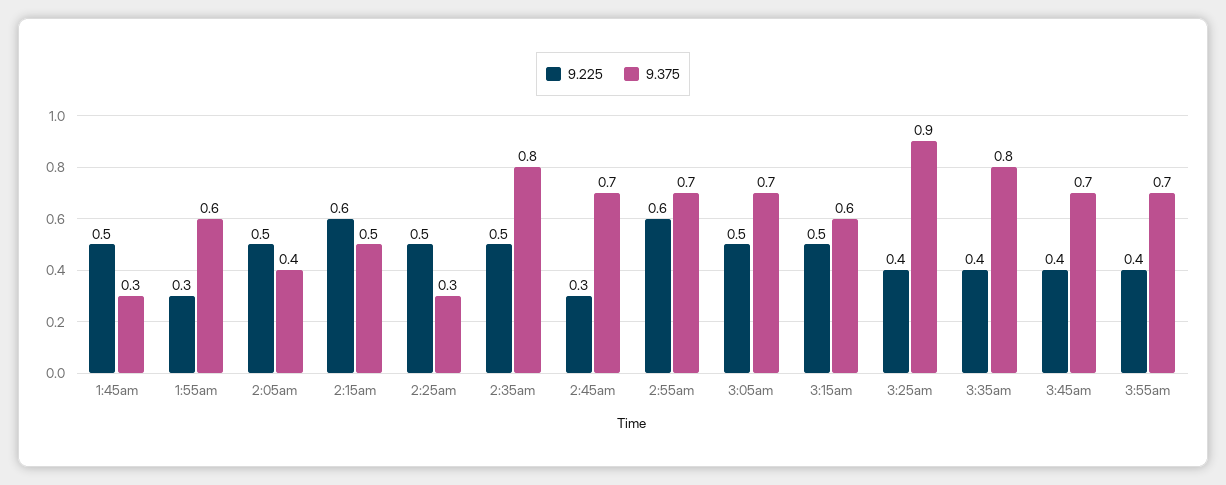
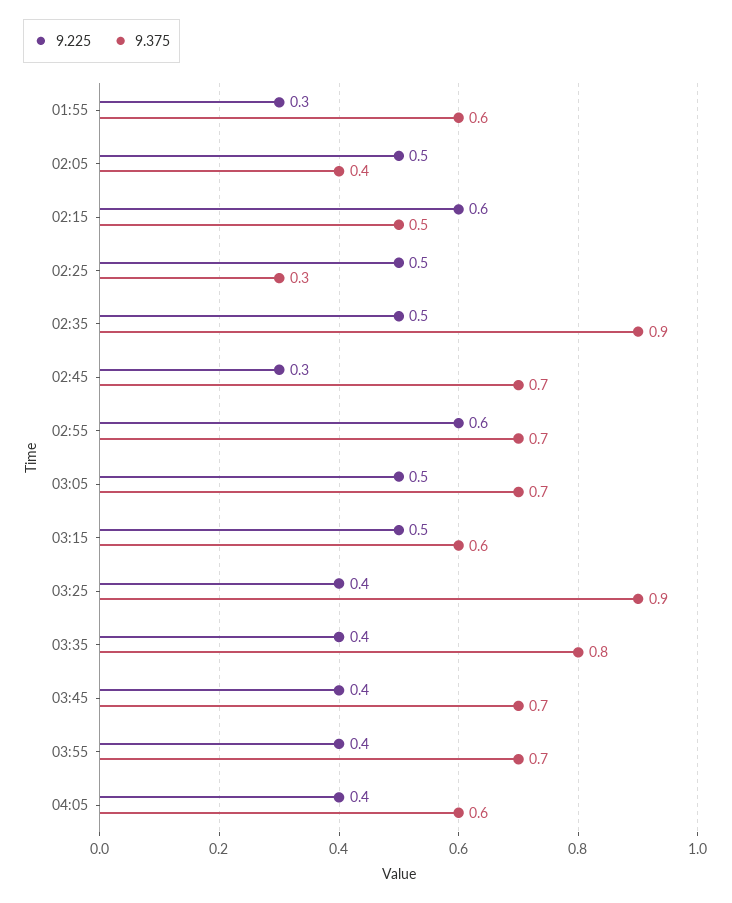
9.225, 1:45am: 0.5 -> none
9.375, 1:45am: 0.3 -> none
9.375, 2:35am: 0.8 -> 0.9
9.225, 04:05: none -> 0.4
9.375, 04:05: none -> 0.6

